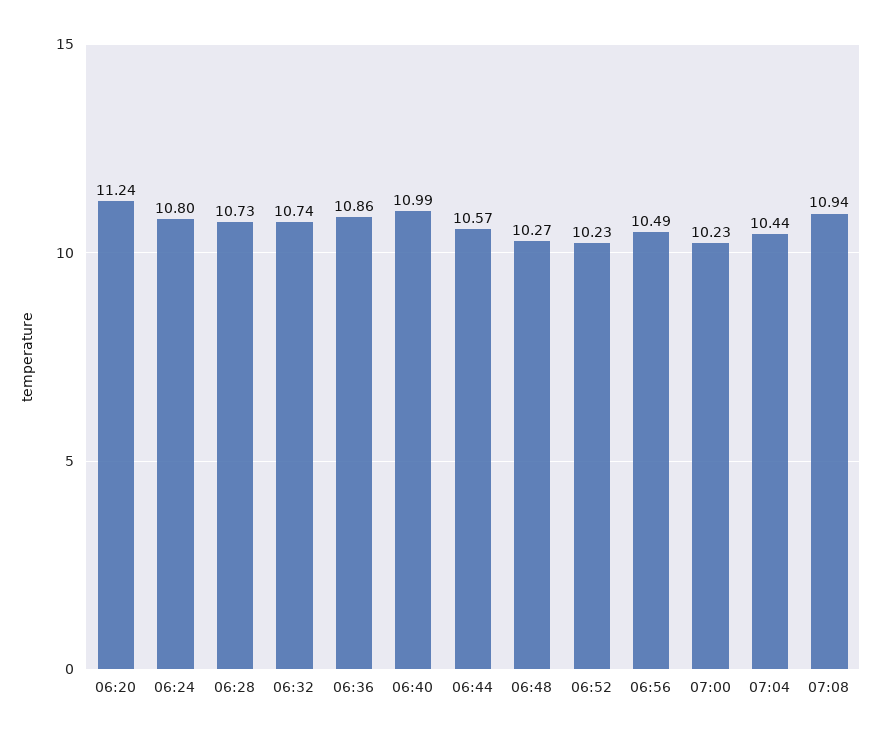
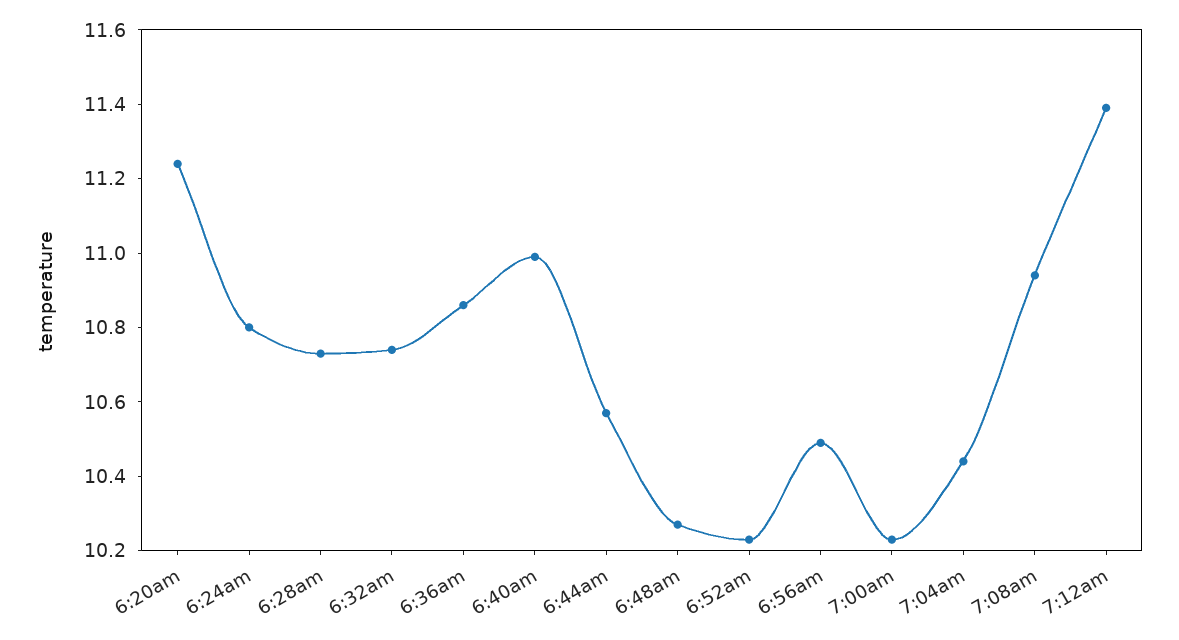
7:12am: none -> 11.4

